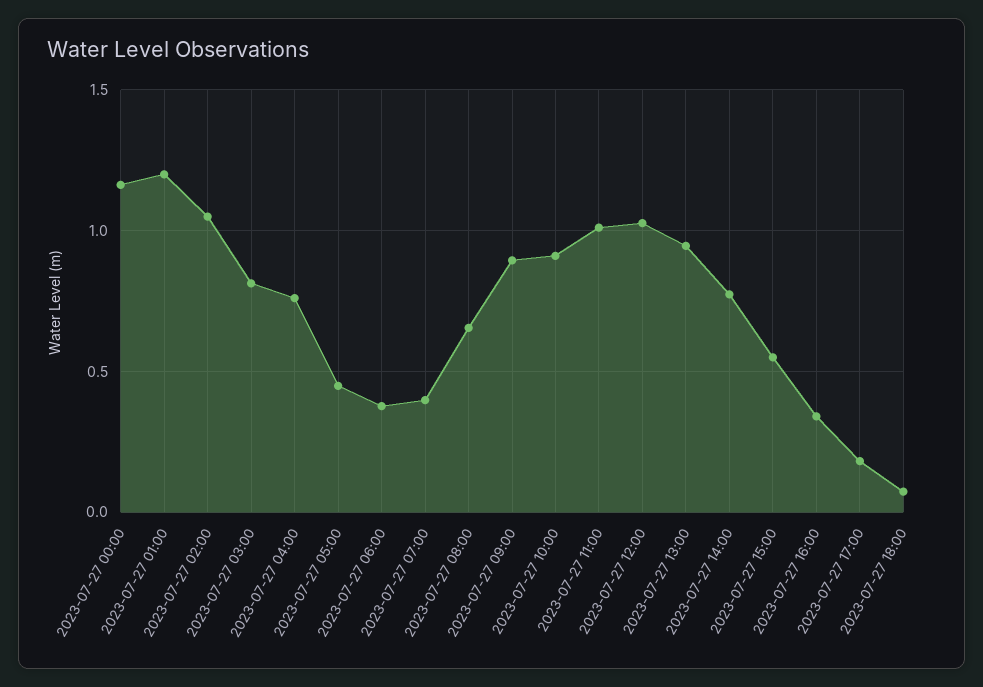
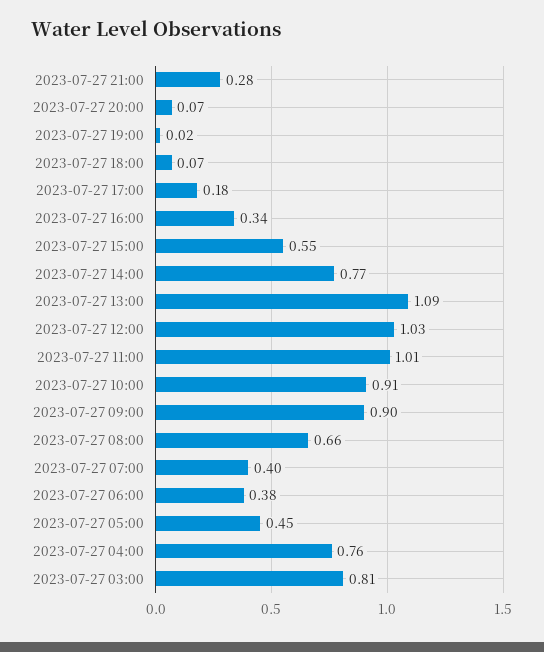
2023-07-27 00:00: 1.15 -> none
2023-07-27 01:00: 1.2 -> none
2023-07-27 02:00: 1.05 -> none
2023-07-27 13:00: 0.95 -> 1.09
2023-07-27 21:00: none -> 0.28
2023-07-27 20:00: none -> 0.07
2023-07-27 19:00: none -> 0.02

